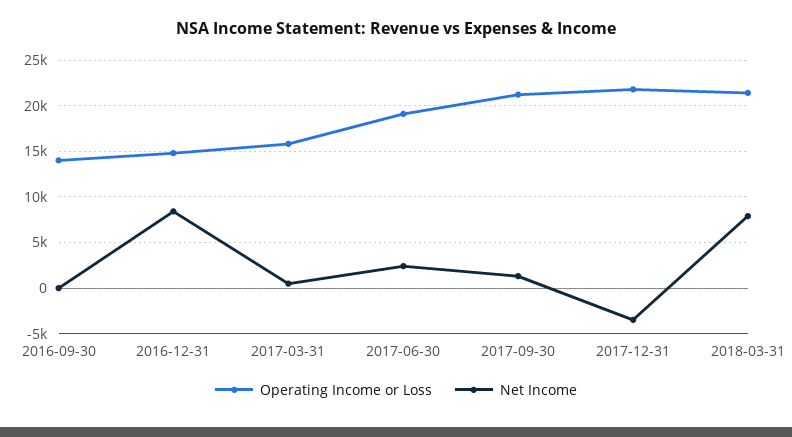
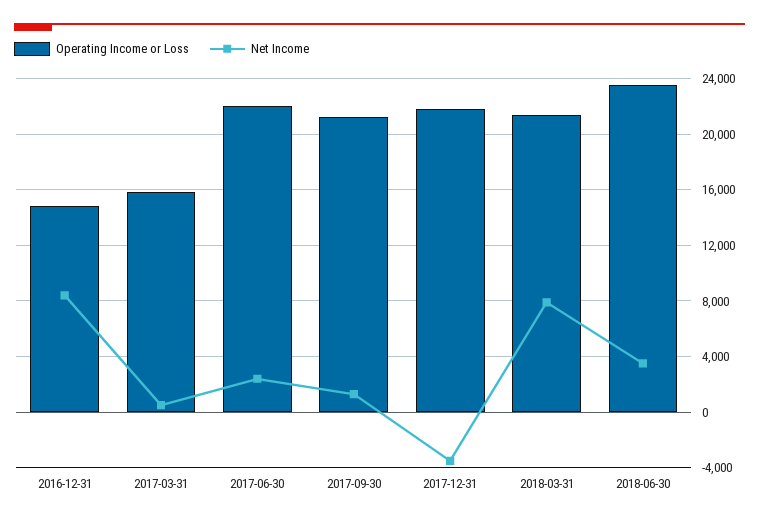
Operating Income or Loss, 2016-09-30: 14000 -> none
Net Income, 2016-09-30: 0 -> none
Operating Income or Loss, 2017-06-30: 19000 -> 22000
Operating Income or Loss, 2018-06-30: none -> 23500
Net Income, 2018-06-30: none -> 3500

